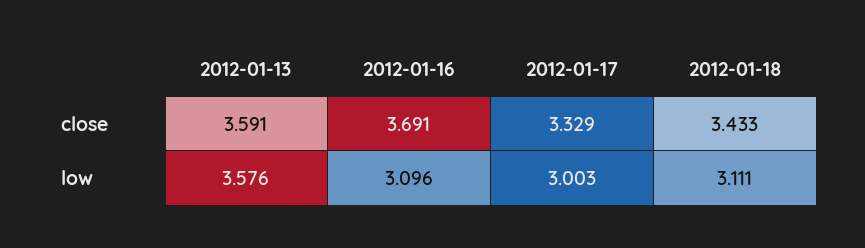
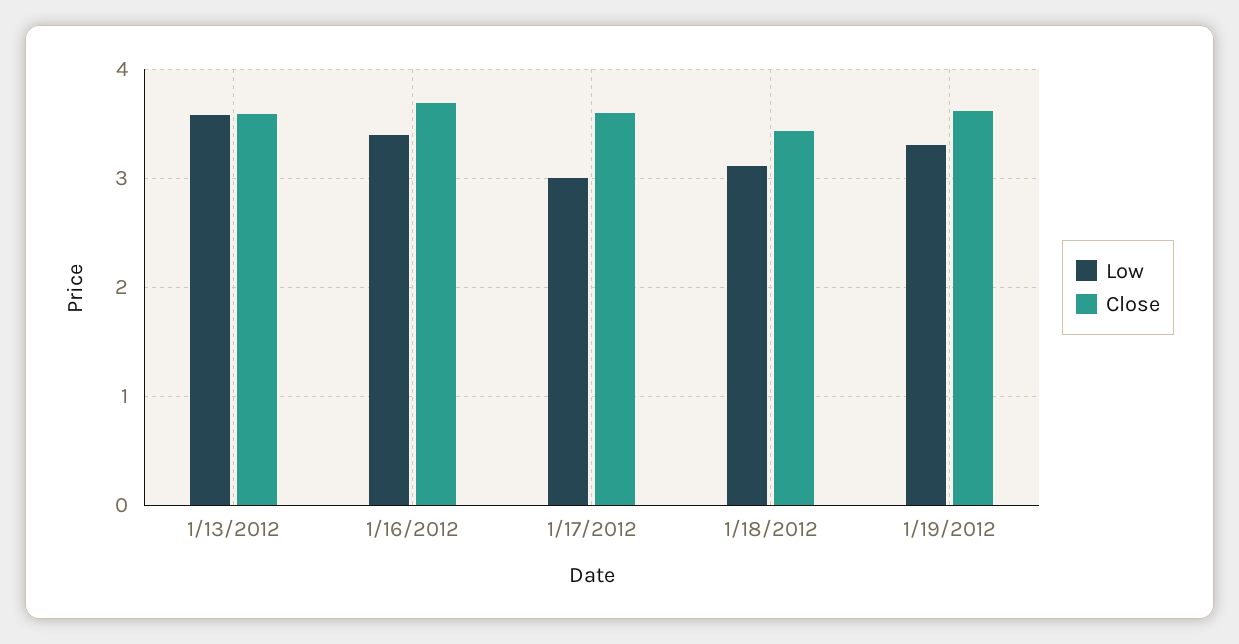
close, 2012-01-17: 3.329 -> 3.6
low, 2012-01-16: 3.096 -> 3.4
low, 1/19/2012: none -> 3.3
close, 1/19/2012: none -> 3.6

